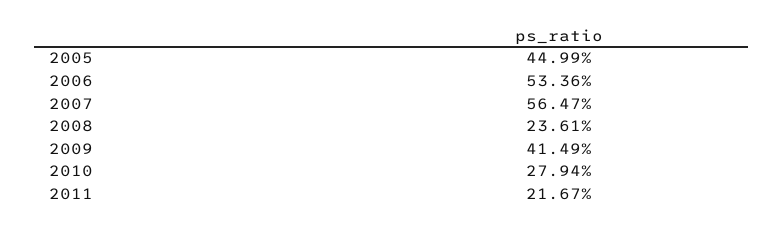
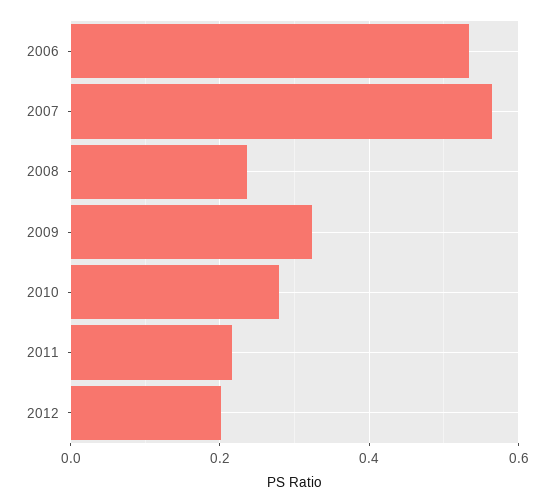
2005: 0.4499 -> none
2009: 0.4149 -> 0.32
2012: none -> 0.2

